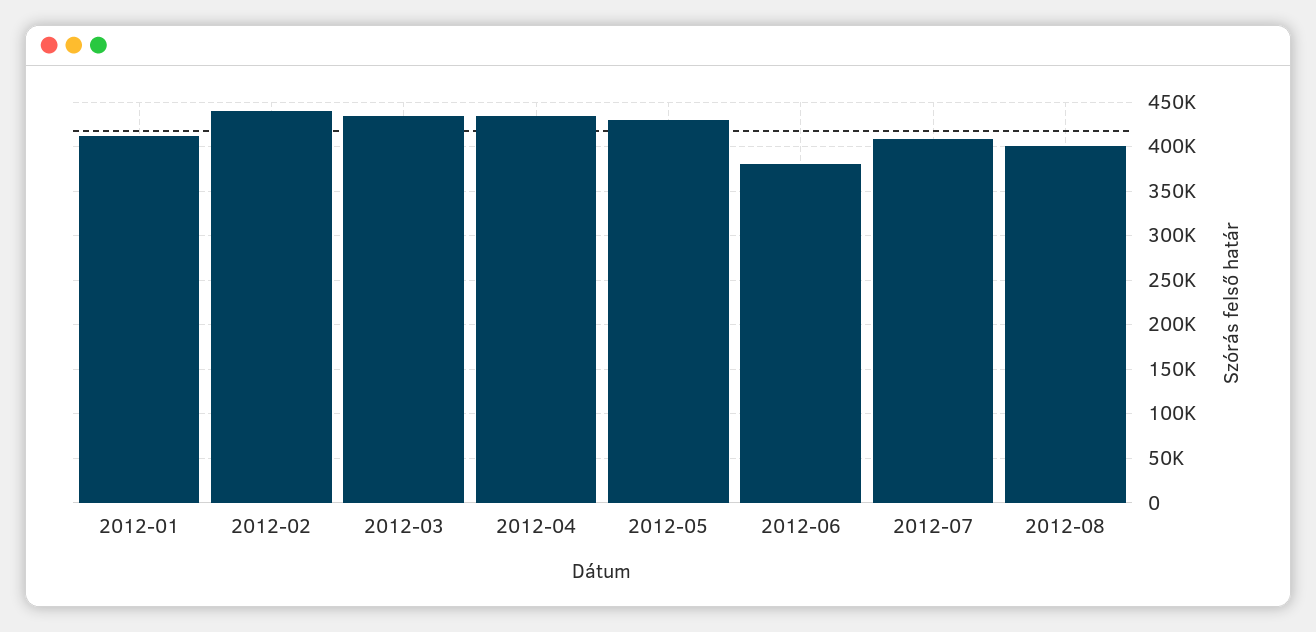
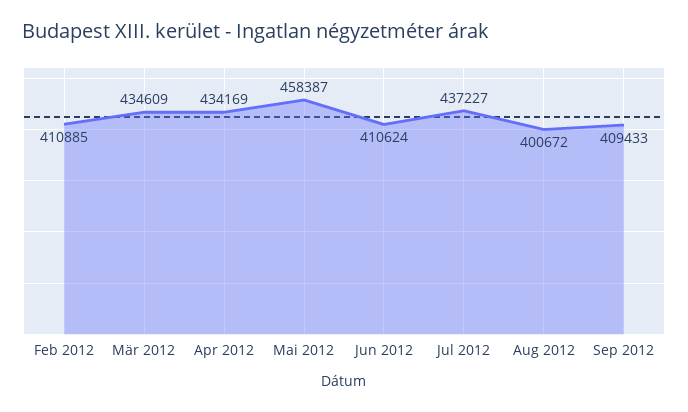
2012-01: 410000 -> none
2012-02: 440000 -> 410885
2012-05: 430000 -> 458387
2012-06: 380000 -> 410624
2012-07: 410000 -> 437227
Sep 2012: none -> 409433

